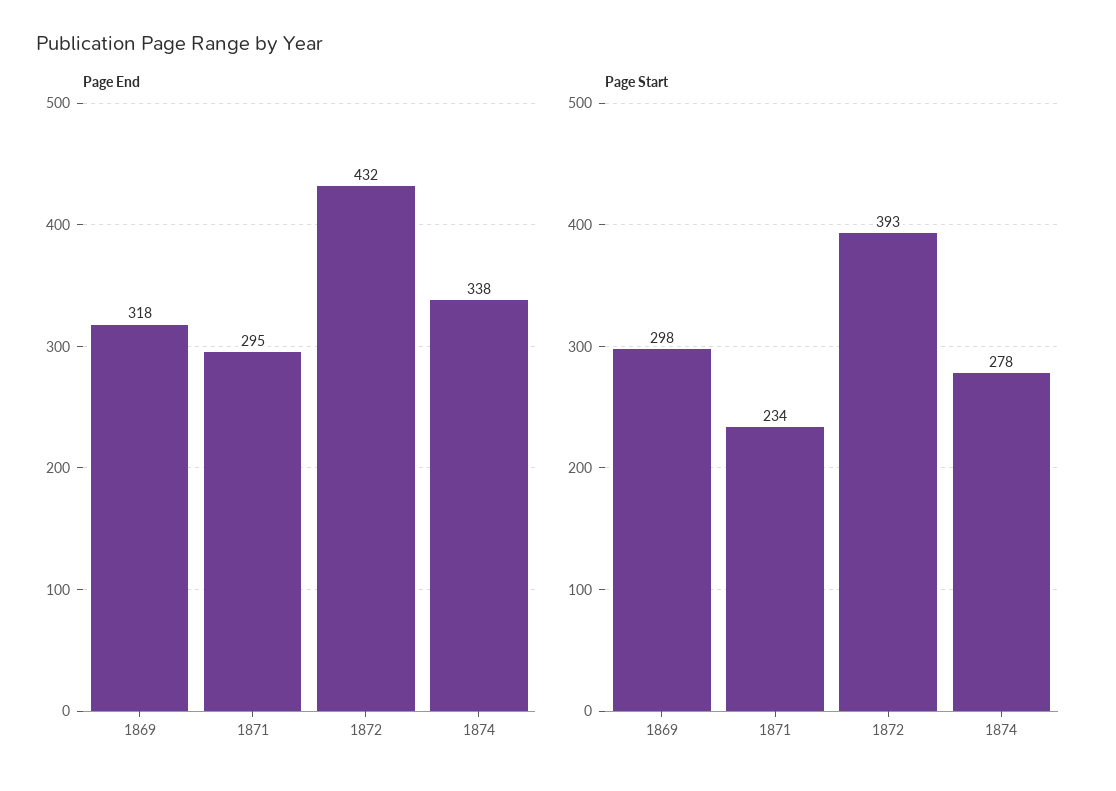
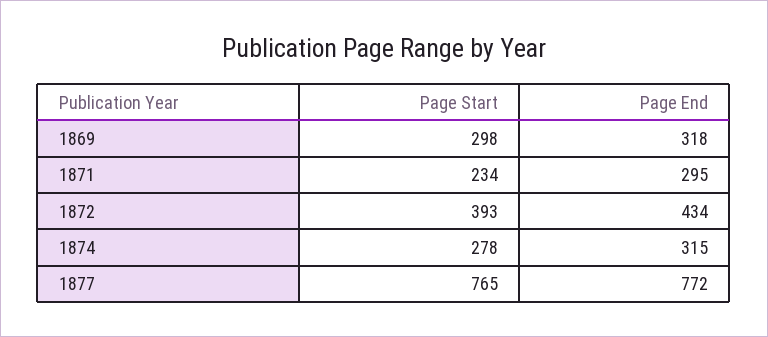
Page End, 1872: 432 -> 434
Page End, 1874: 338 -> 315
Page Start, 1877: none -> 765
Page End, 1877: none -> 772

